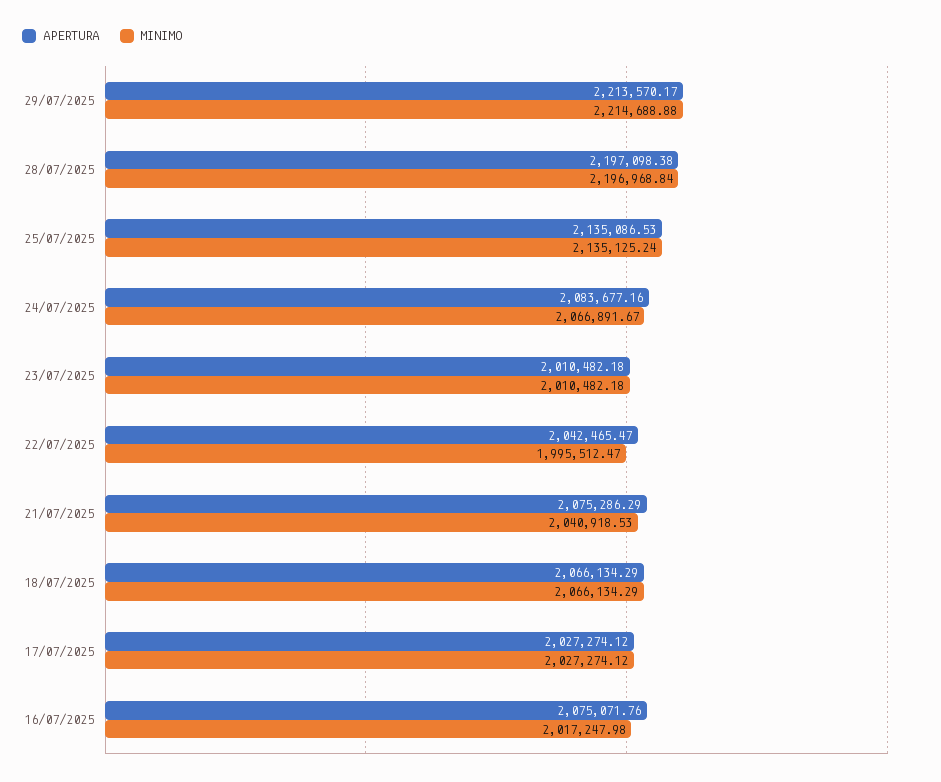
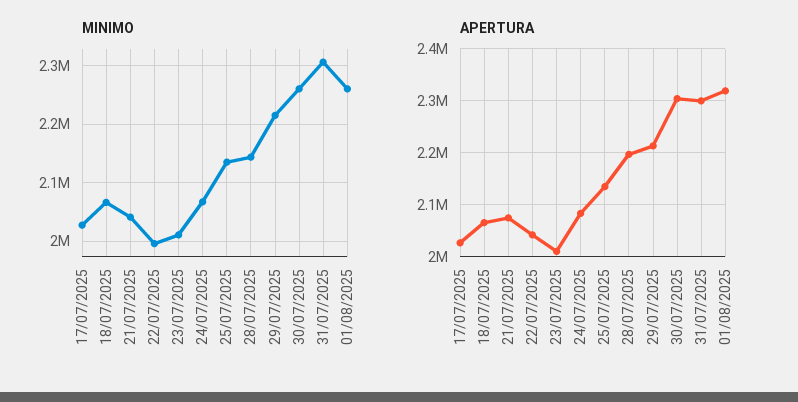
MINIMO, 28/07/2025: 2196968.84 -> 2140000
APERTURA, 16/07/2025: 2075071.76 -> none
MINIMO, 16/07/2025: 2017247.98 -> none
MINIMO, 30/07/2025: none -> 2260000
MINIMO, 31/07/2025: none -> 2300000
MINIMO, 01/08/2025: none -> 2260000
APERTURA, 30/07/2025: none -> 2300000
APERTURA, 31/07/2025: none -> 2300000
APERTURA, 01/08/2025: none -> 2320000

